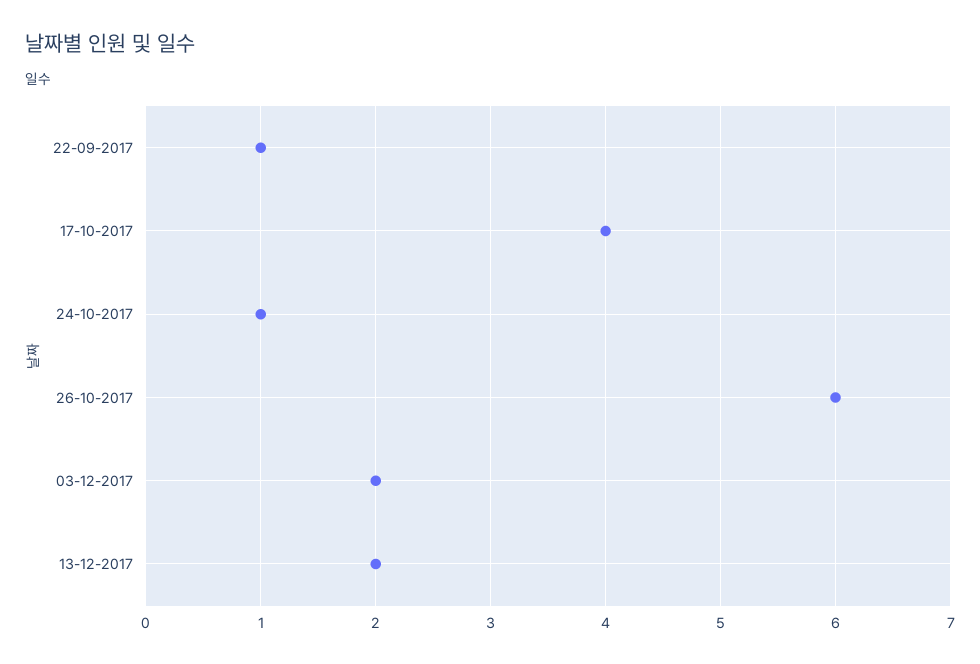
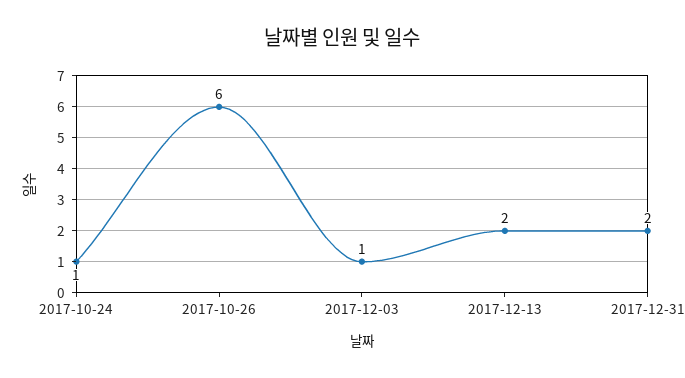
22-09-2017: 1 -> none
17-10-2017: 4 -> none
03-12-2017: 2 -> 1
2017-12-31: none -> 2

